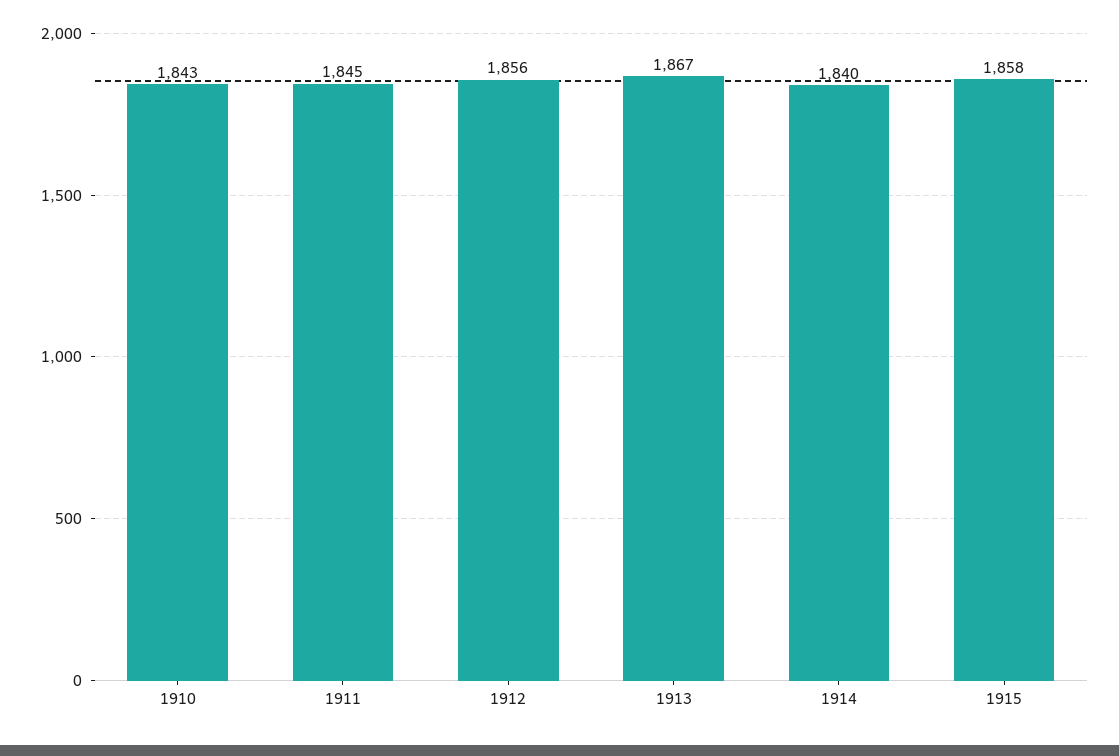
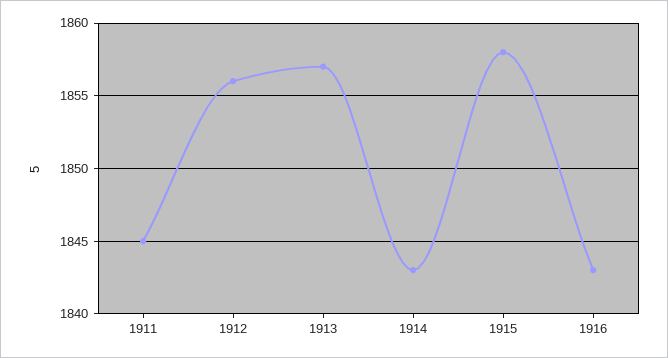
1910: 1843 -> none
1913: 1867 -> 1857
1914: 1840 -> 1843
1916: none -> 1843

